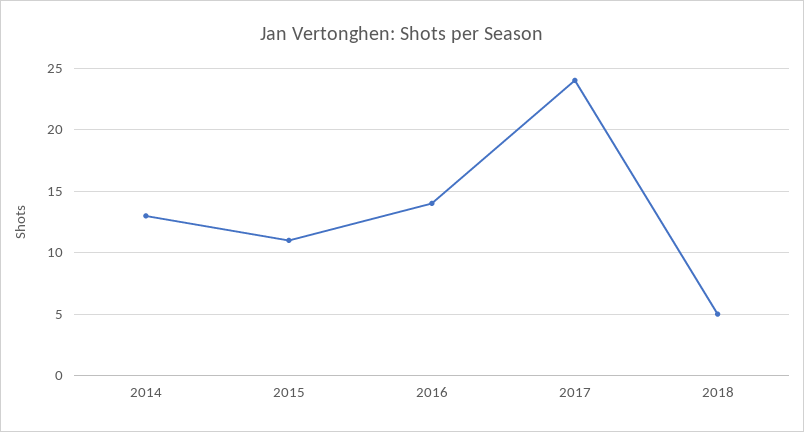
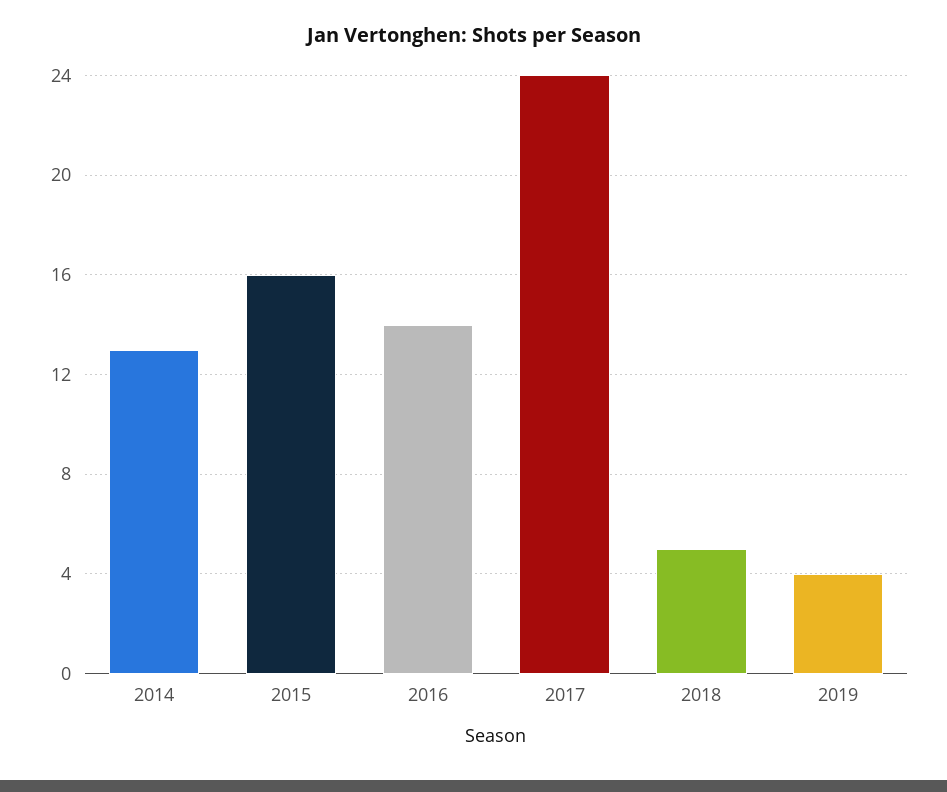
2015: 11 -> 16
2019: none -> 4

